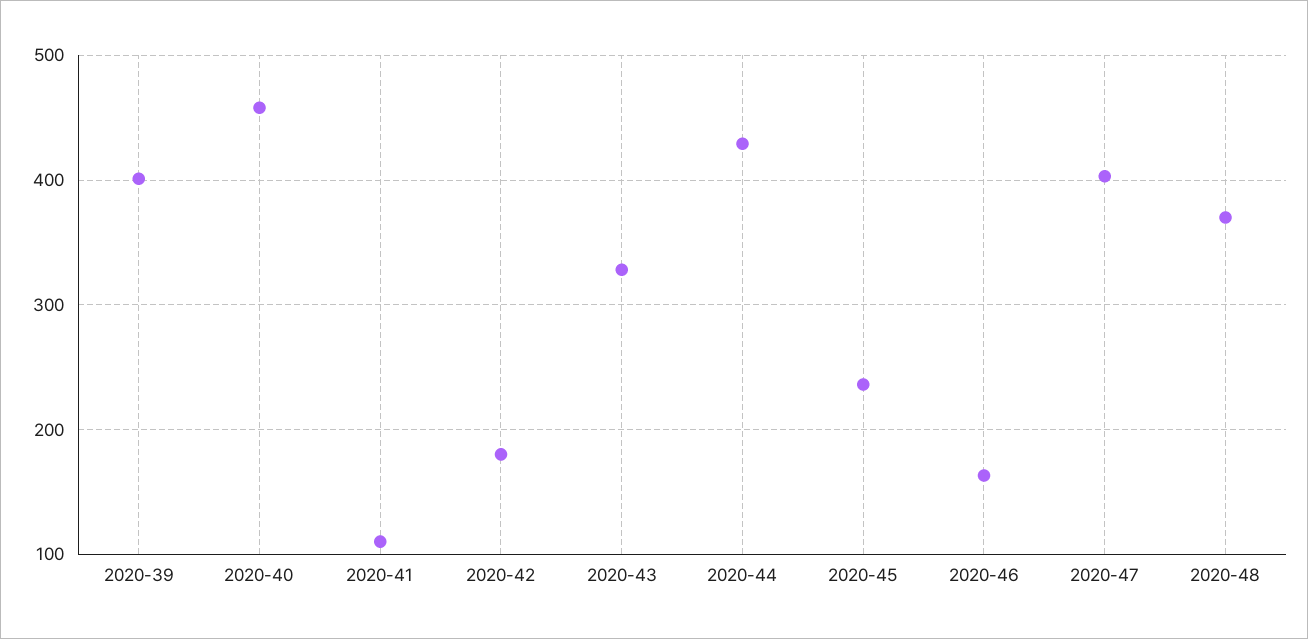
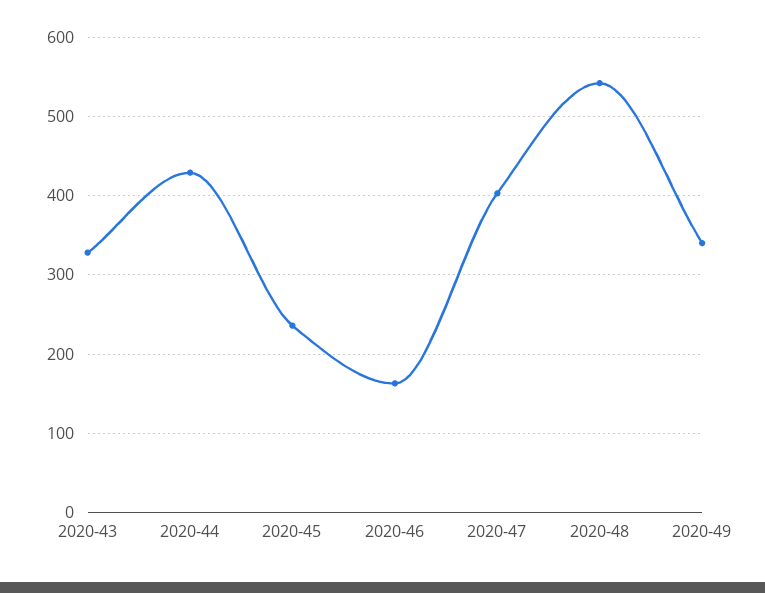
2020-39: 400 -> none
2020-40: 460 -> none
2020-41: 110 -> none
2020-42: 180 -> none
2020-48: 370 -> 540
2020-49: none -> 340

